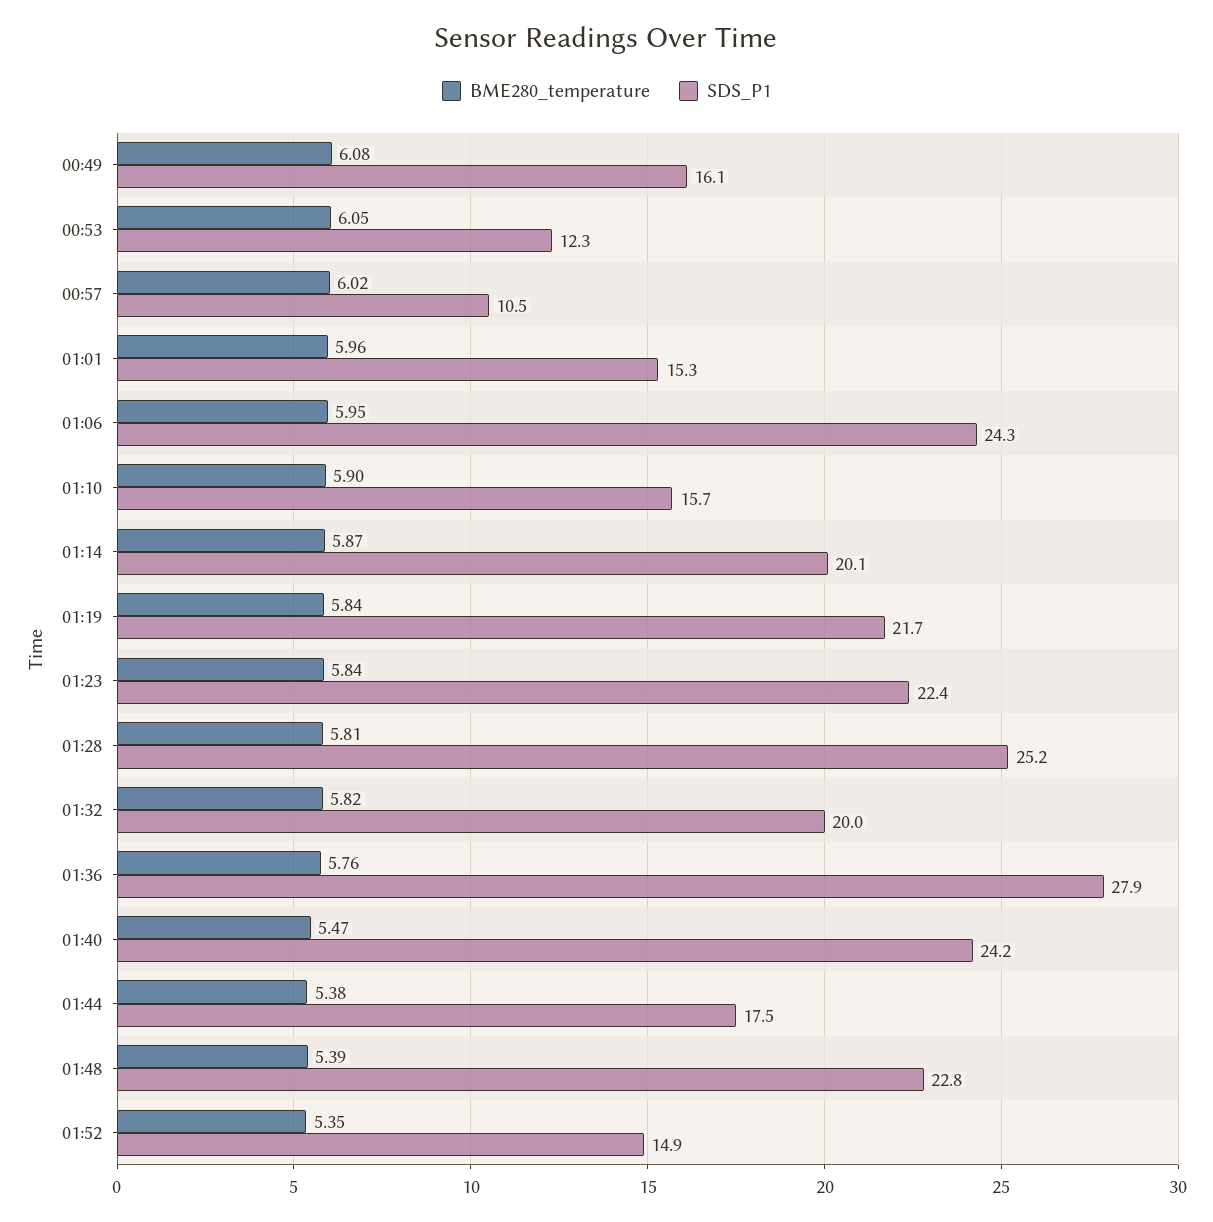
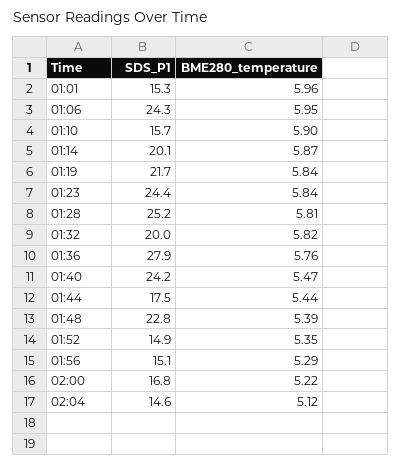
BME280_temperature, 00:49: 6.08 -> none
SDS_P1, 00:49: 16.1 -> none
BME280_temperature, 00:53: 6.05 -> none
SDS_P1, 00:53: 12.3 -> none
BME280_temperature, 00:57: 6.02 -> none
SDS_P1, 00:57: 10.5 -> none
SDS_P1, 01:23: 22.4 -> 24.4
BME280_temperature, 01:44: 5.38 -> 5.44
SDS_P1, 01:56: none -> 15.1
BME280_temperature, 01:56: none -> 5.29
SDS_P1, 02:00: none -> 16.8
BME280_temperature, 02:00: none -> 5.22
SDS_P1, 02:04: none -> 14.6
BME280_temperature, 02:04: none -> 5.12

